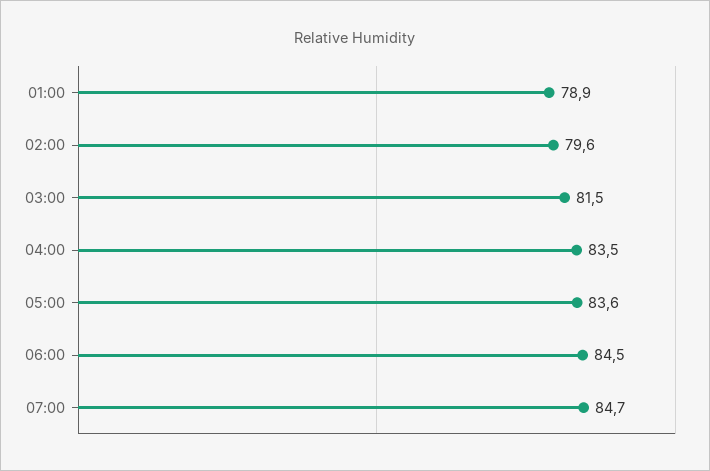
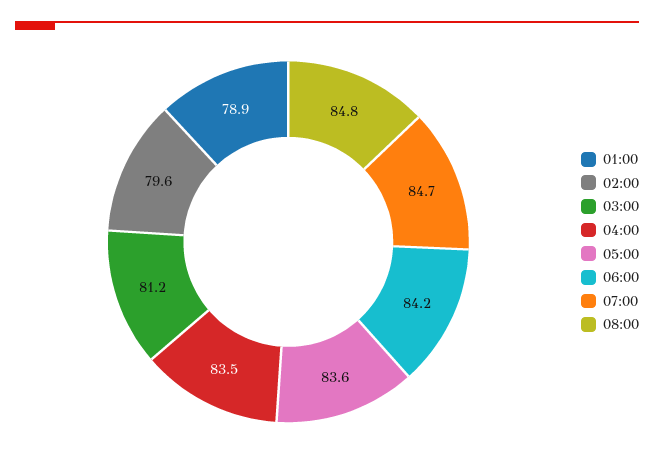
03:00: 81.5 -> 81.2
06:00: 84.5 -> 84.2
08:00: none -> 84.8

